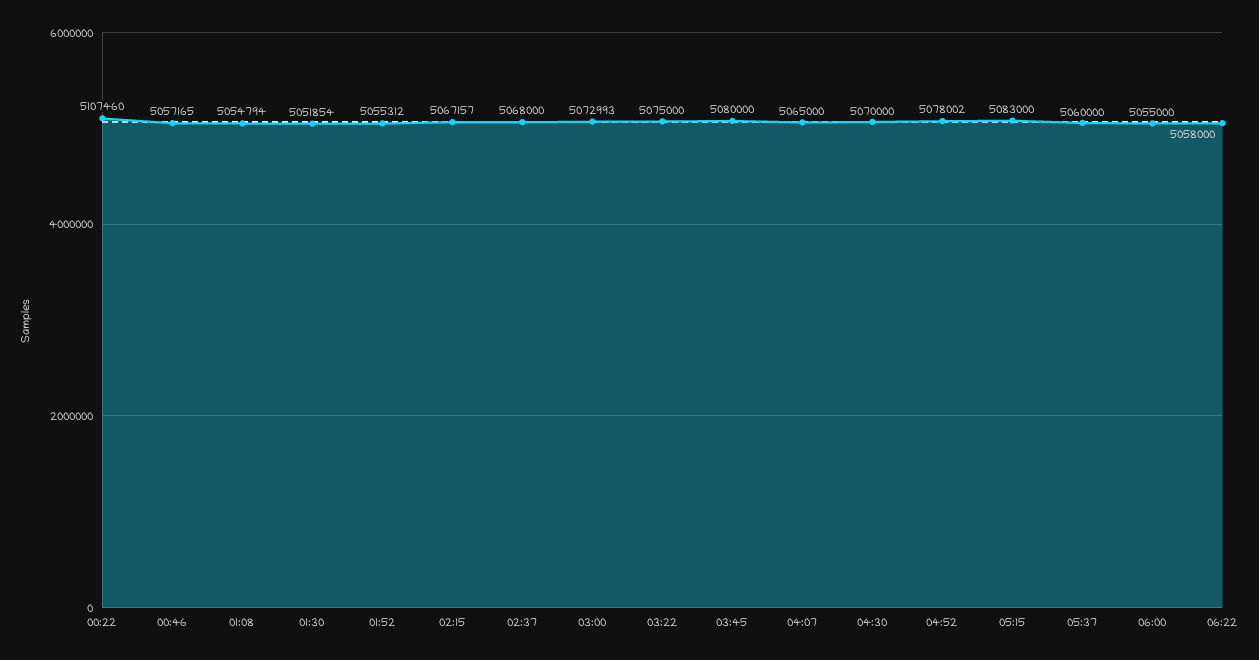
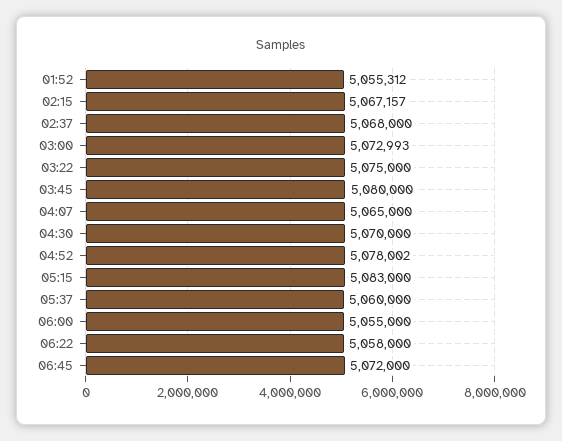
00:22: 5107460 -> none
00:46: 5057165 -> none
01:08: 5054794 -> none
01:30: 5051854 -> none
06:45: none -> 5072000

